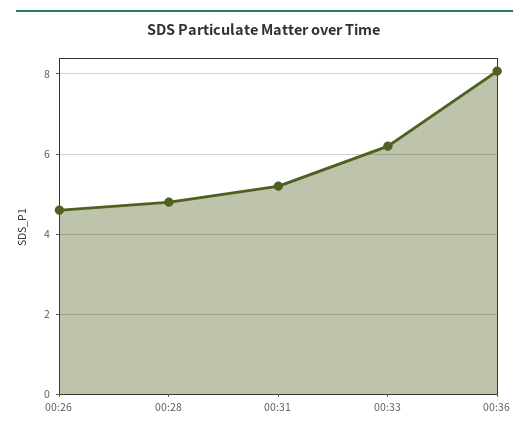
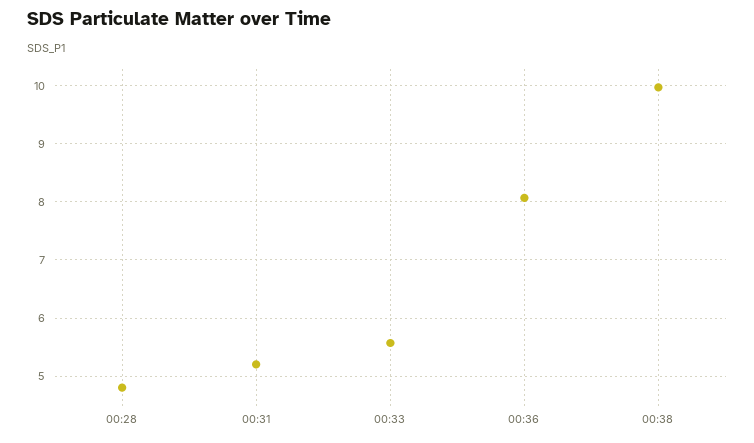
00:26: 4.6 -> none
00:33: 6.2 -> 5.6
00:38: none -> 10

